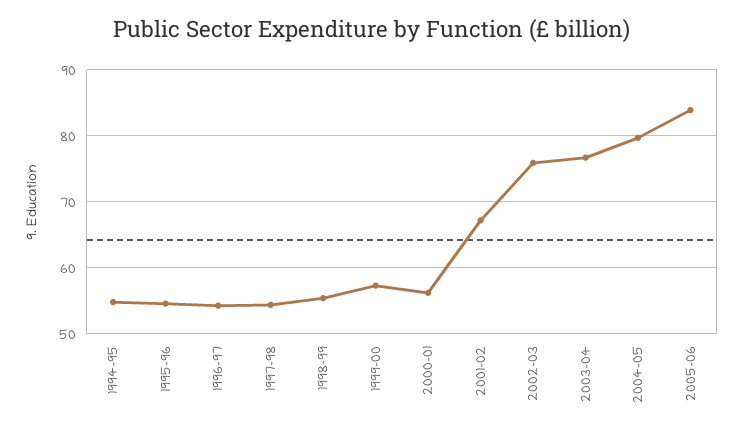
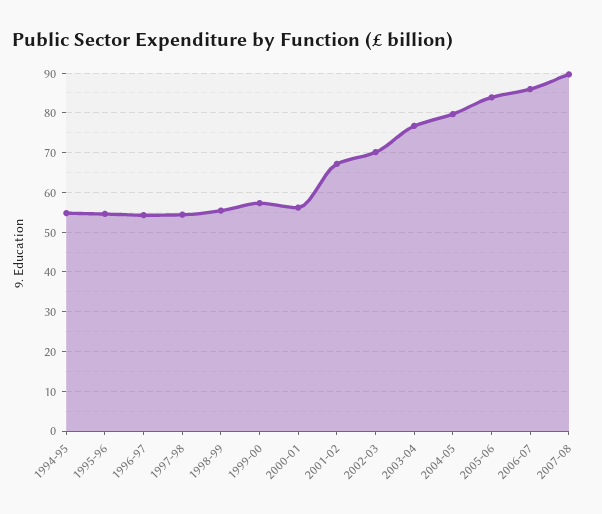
2002-03: 76 -> 70
2006-07: none -> 86
2007-08: none -> 90

